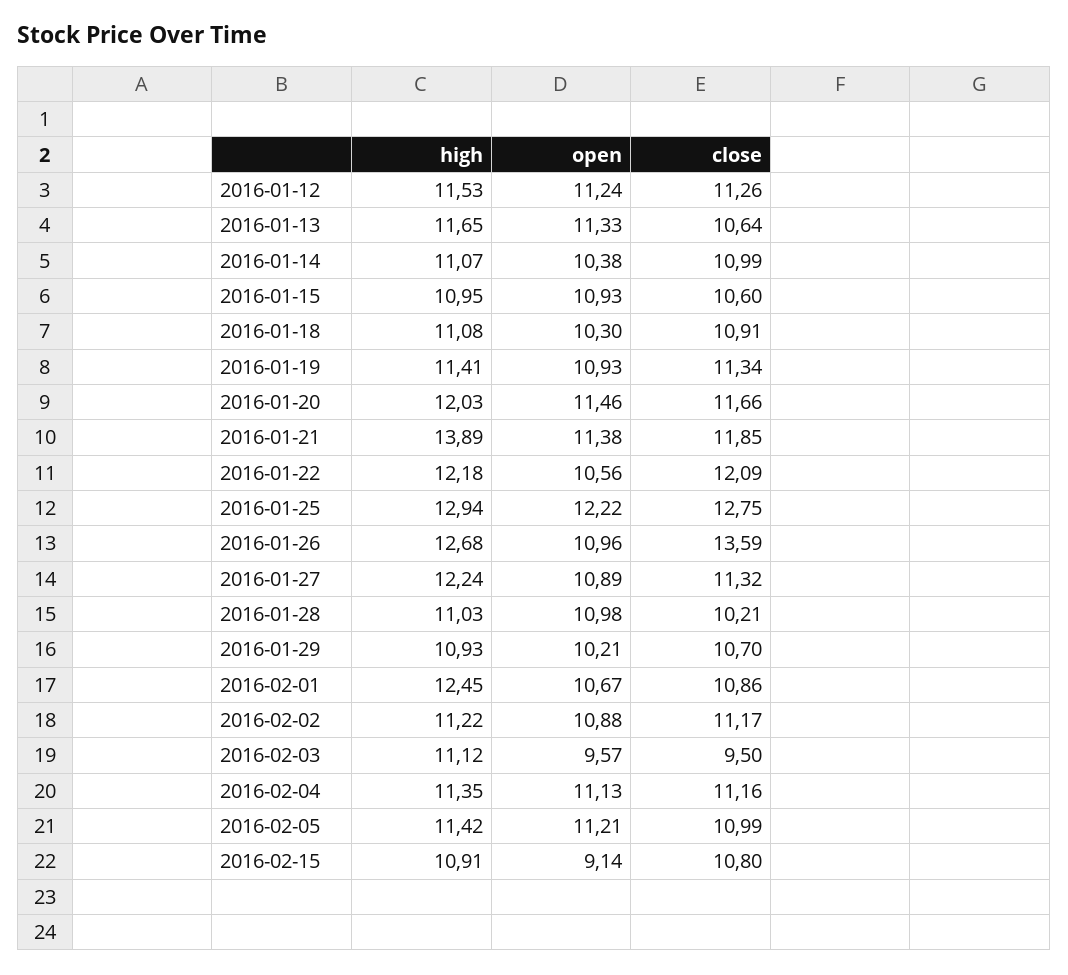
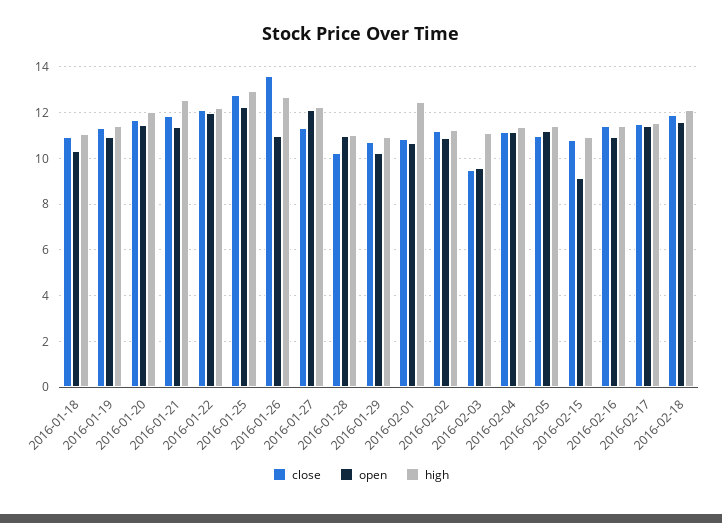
high, 2016-01-12: 11.53 -> none
open, 2016-01-12: 11.24 -> none
close, 2016-01-12: 11.26 -> none
high, 2016-01-13: 11.65 -> none
open, 2016-01-13: 11.33 -> none
close, 2016-01-13: 10.64 -> none
high, 2016-01-14: 11.07 -> none
open, 2016-01-14: 10.38 -> none
close, 2016-01-14: 10.99 -> none
high, 2016-01-15: 10.95 -> none
open, 2016-01-15: 10.93 -> none
close, 2016-01-15: 10.6 -> none
high, 2016-01-21: 13.89 -> 12.5
open, 2016-01-22: 10.56 -> 12
open, 2016-01-27: 10.89 -> 12
close, 2016-02-16: none -> 11.5
open, 2016-02-16: none -> 11
high, 2016-02-16: none -> 11.5
close, 2016-02-17: none -> 11.5
open, 2016-02-17: none -> 11.5
high, 2016-02-17: none -> 11.5
close, 2016-02-18: none -> 12
open, 2016-02-18: none -> 11.5
high, 2016-02-18: none -> 12

